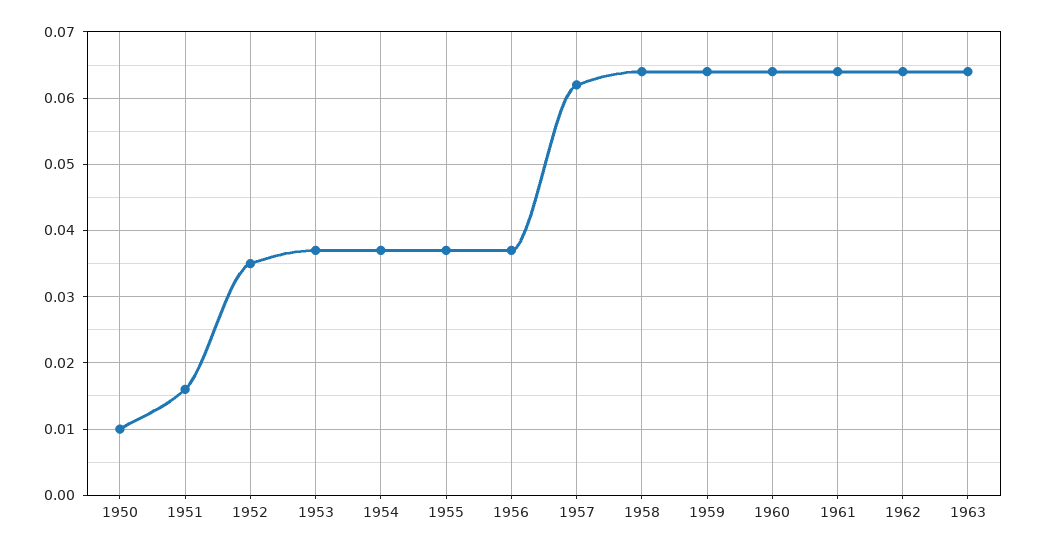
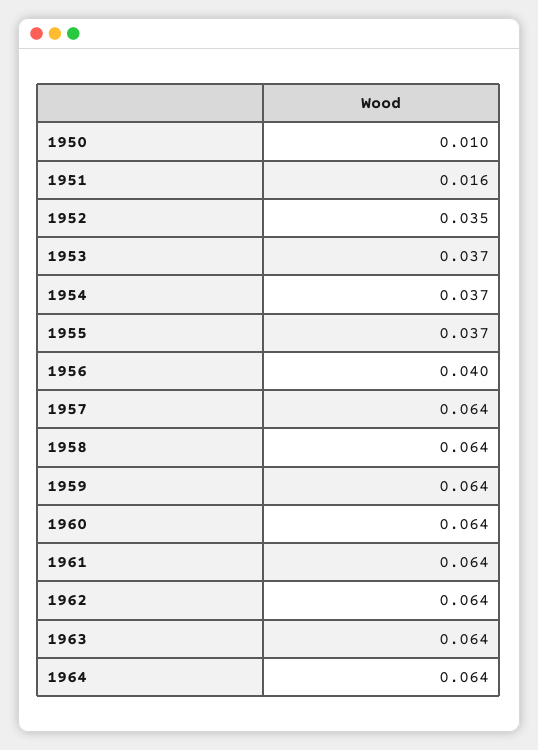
1956: 0.037 -> 0.04
1957: 0.062 -> 0.064
1964: none -> 0.064

